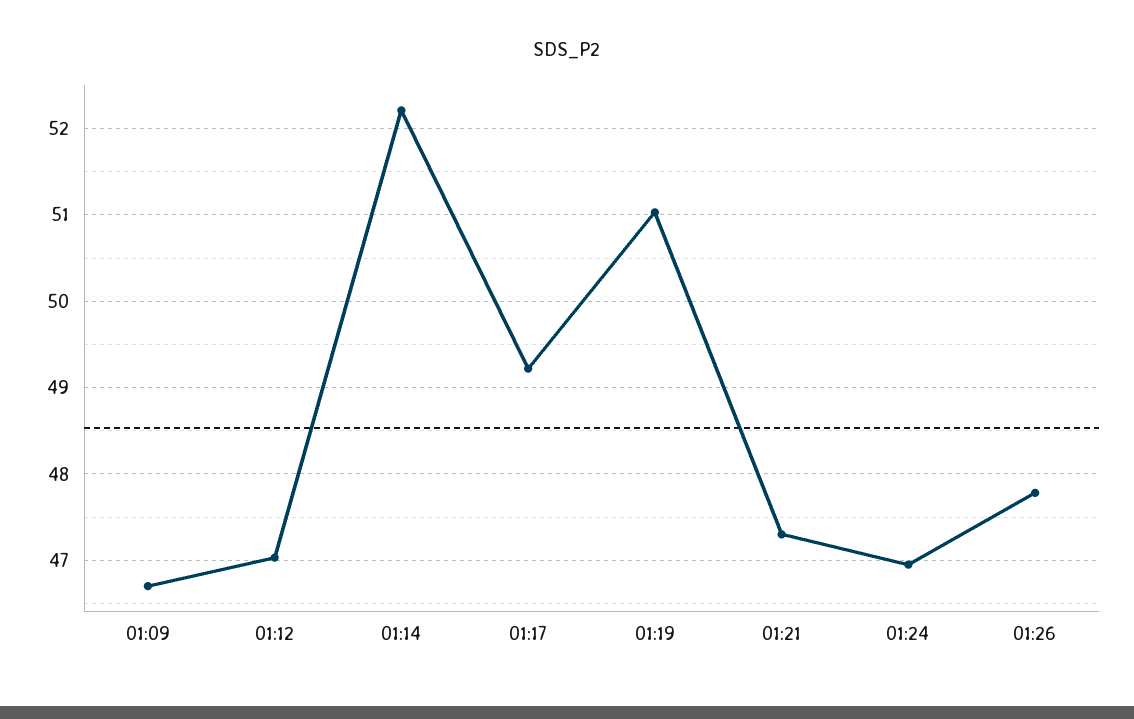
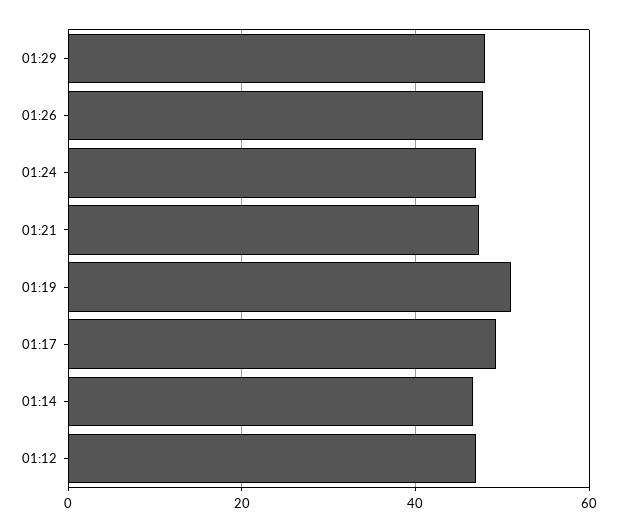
01:09: 46.7 -> none
01:14: 52.2 -> 46
01:29: none -> 48

